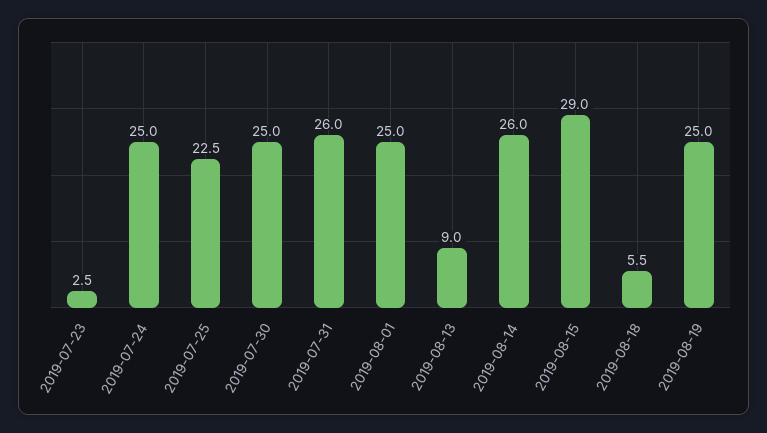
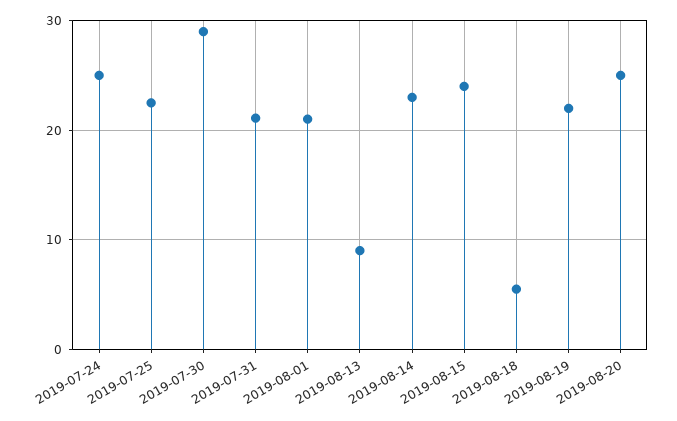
2019-07-23: 2.5 -> none
2019-07-30: 25 -> 29
2019-07-31: 26 -> 21
2019-08-01: 25 -> 21
2019-08-14: 26 -> 23
2019-08-15: 29 -> 24
2019-08-19: 25 -> 22
2019-08-20: none -> 25

